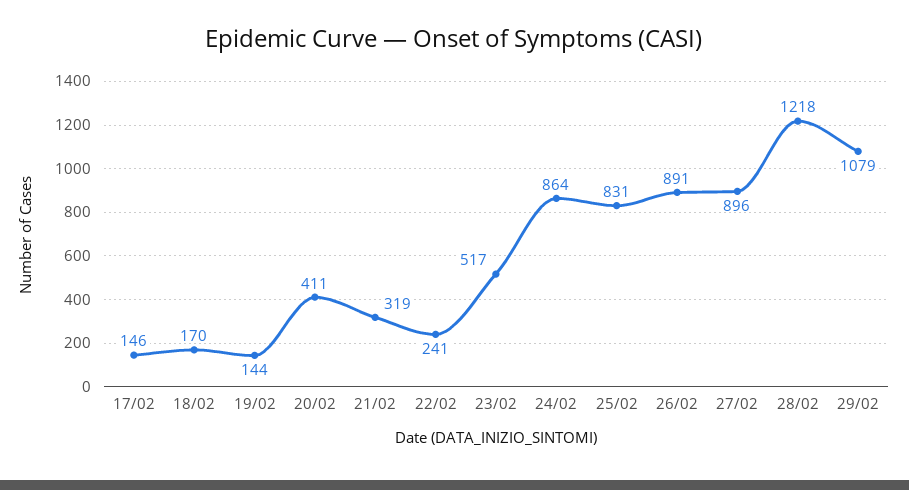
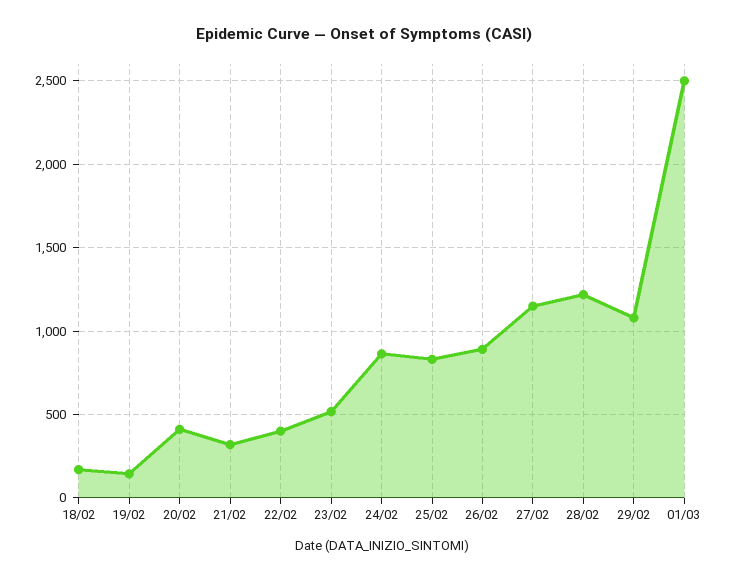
17/02: 146 -> none
22/02: 241 -> 400
27/02: 896 -> 1150
01/03: none -> 2500

